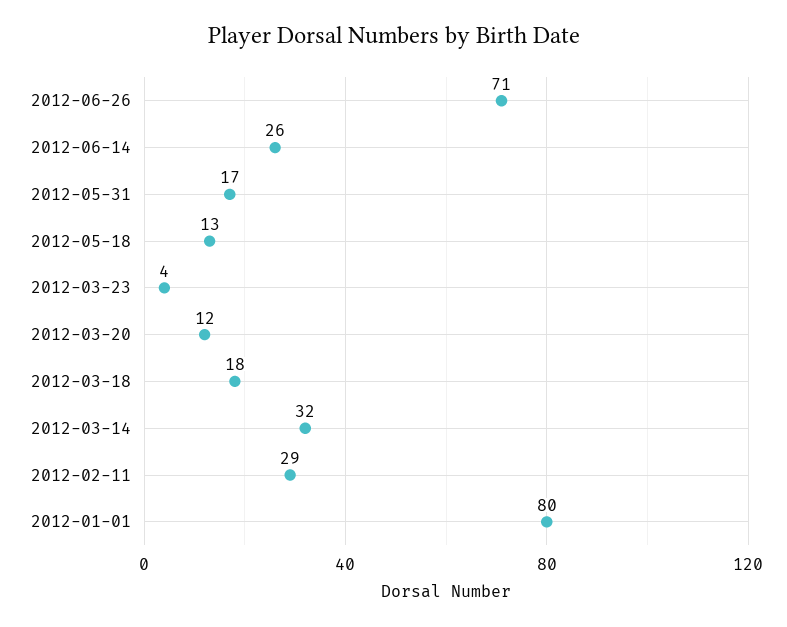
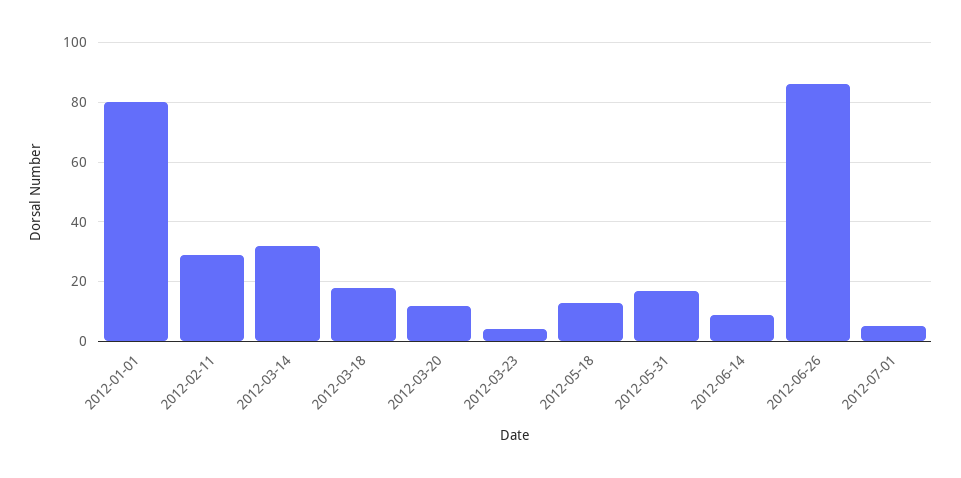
2012-06-26: 71 -> 85
2012-06-14: 26 -> 10
2012-07-01: none -> 5

